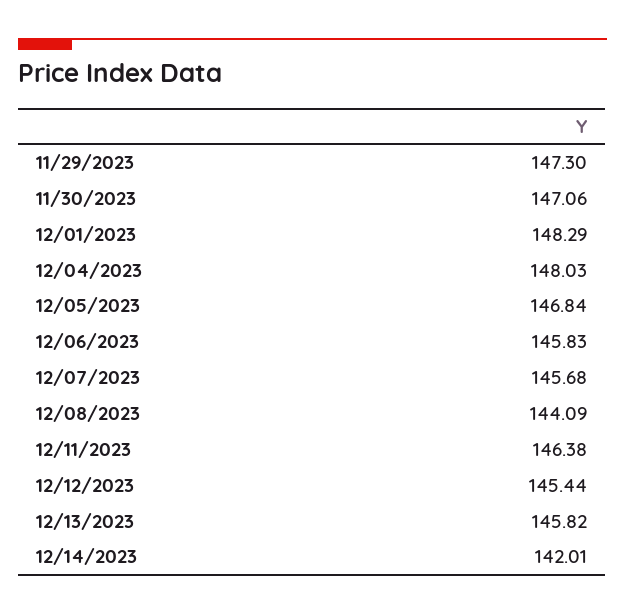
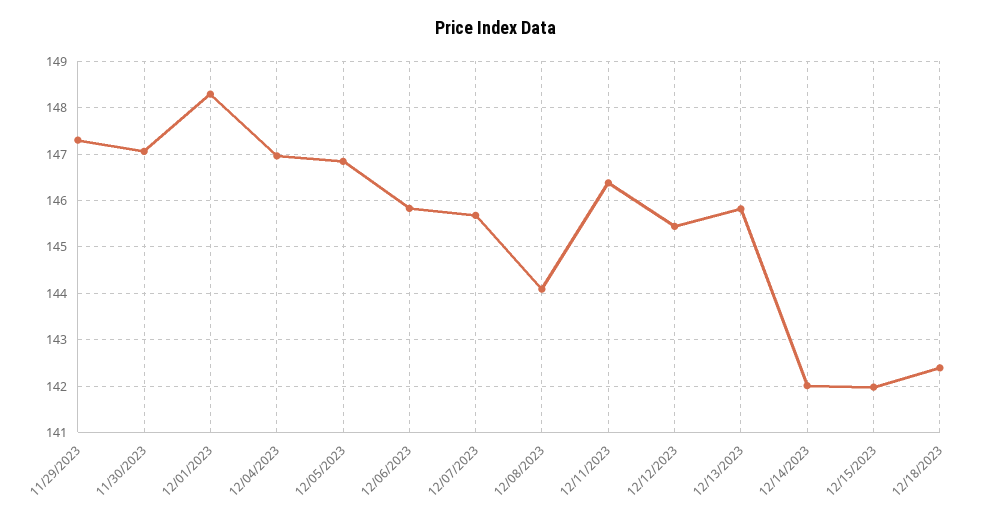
12/04/2023: 148.03 -> 147
12/15/2023: none -> 142
12/18/2023: none -> 142.4

